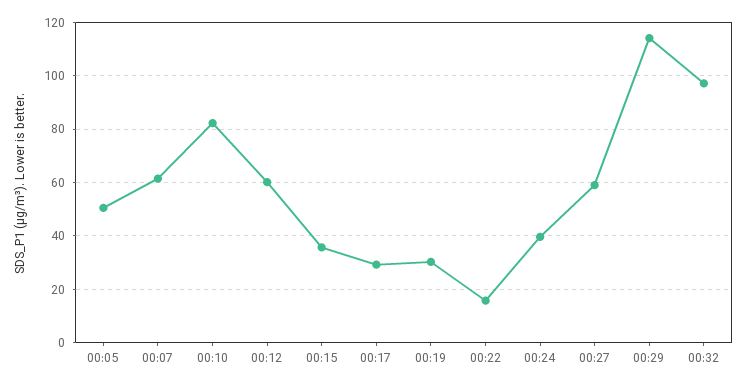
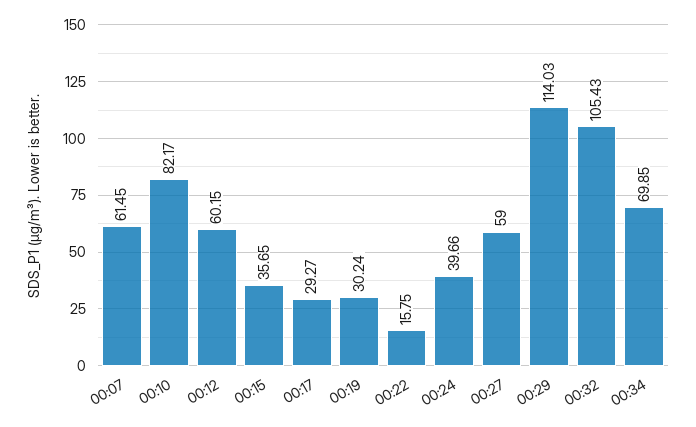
00:05: 50 -> none
00:32: 97.5 -> 105.43
00:34: none -> 69.85

